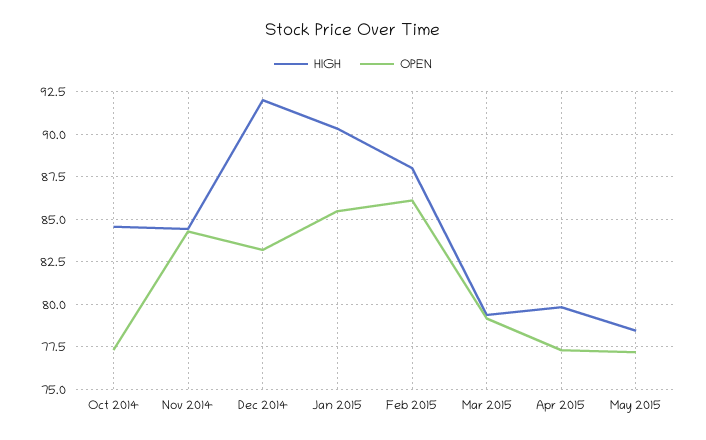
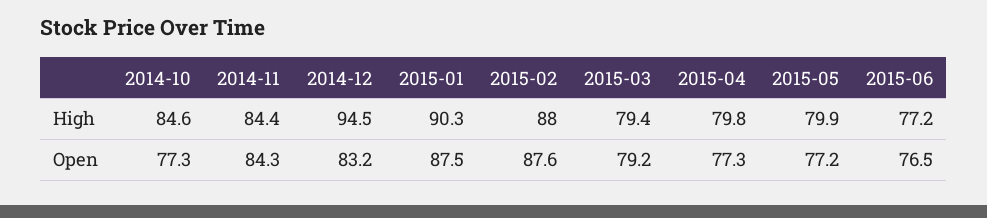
HIGH, Dec 2014: 92 -> 94.5
OPEN, Jan 2015: 85.5 -> 87.5
OPEN, Feb 2015: 86 -> 87.6
HIGH, May 2015: 78.5 -> 79.9
HIGH, 2015-06: none -> 77.2
OPEN, 2015-06: none -> 76.5

